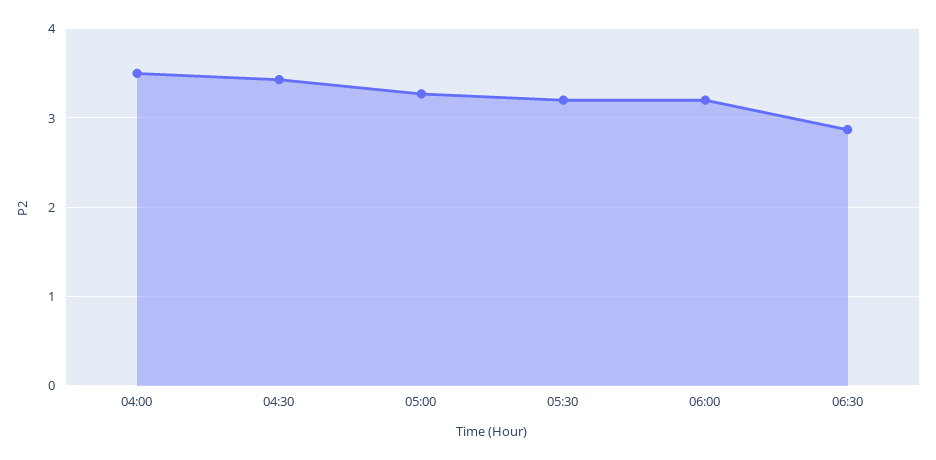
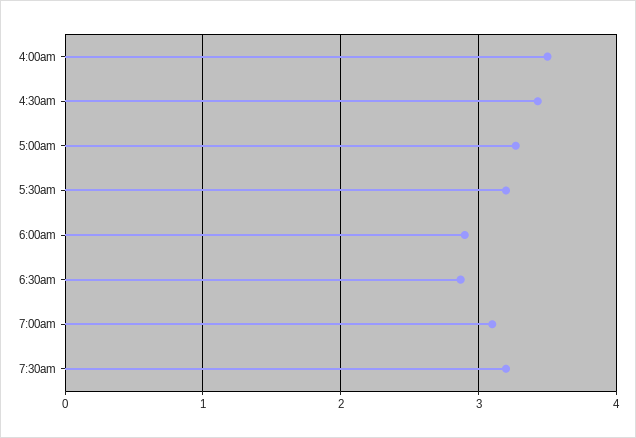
06:00: 3.2 -> 2.9
7:00am: none -> 3.1
7:30am: none -> 3.2

